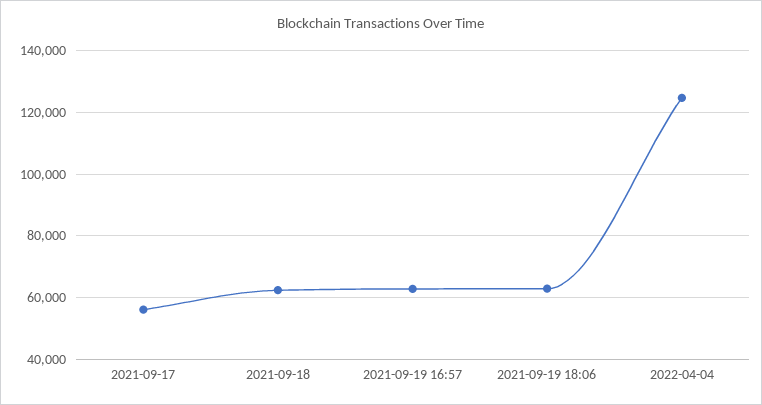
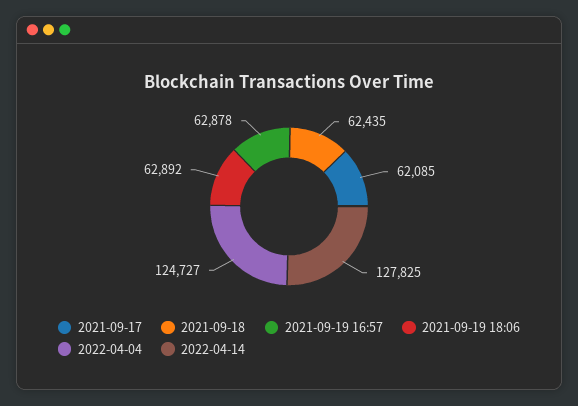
2021-09-17: 56000 -> 62085
2022-04-14: none -> 127825

